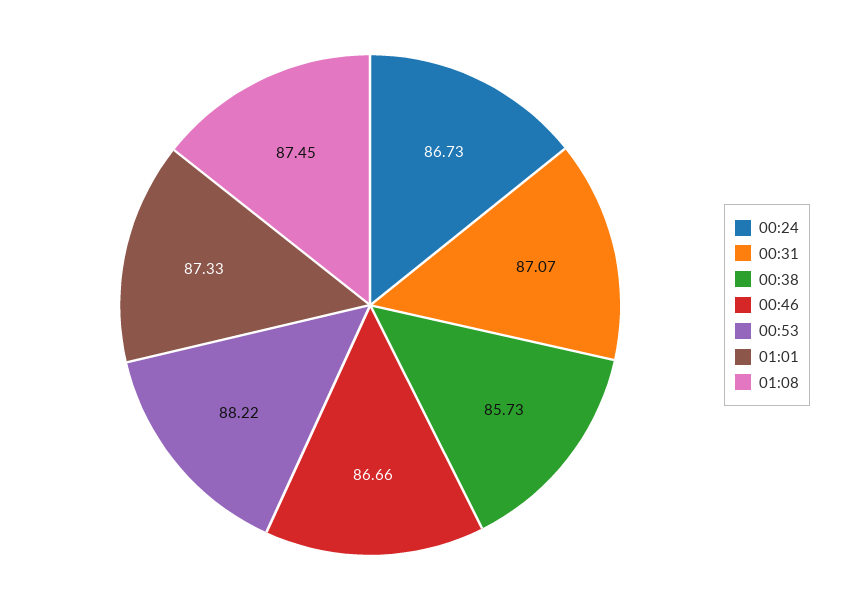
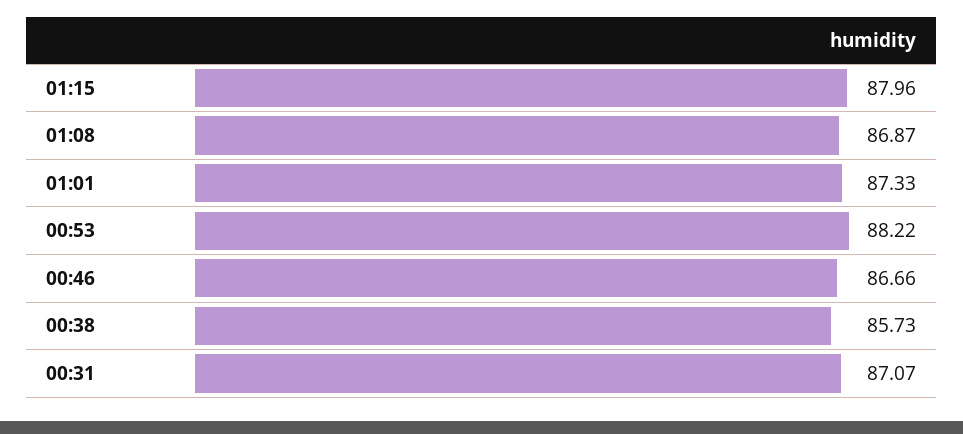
00:24: 86.73 -> none
01:08: 87.45 -> 86.87
01:15: none -> 87.96

